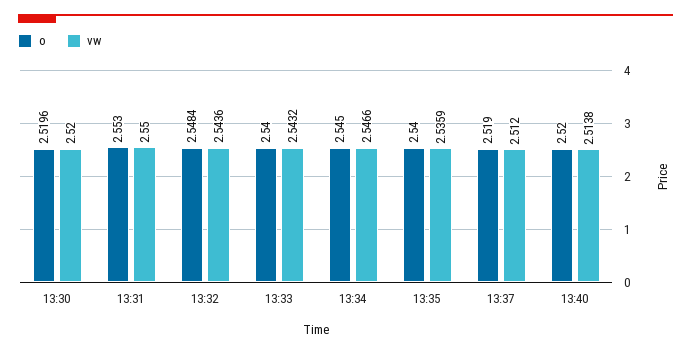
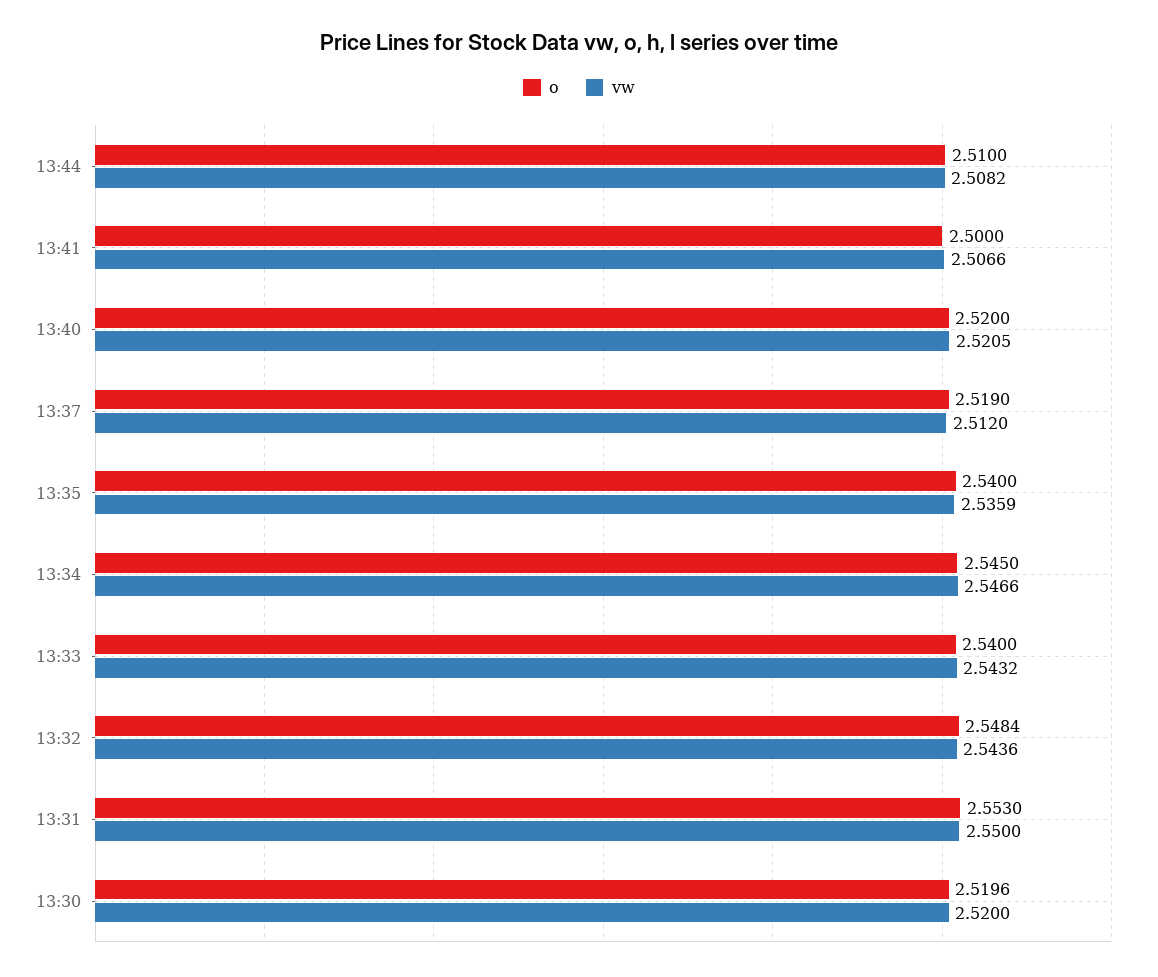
vw, 13:40: 2.5138 -> 2.5205
o, 13:44: none -> 2.51
vw, 13:44: none -> 2.5082
o, 13:41: none -> 2.5
vw, 13:41: none -> 2.5066

